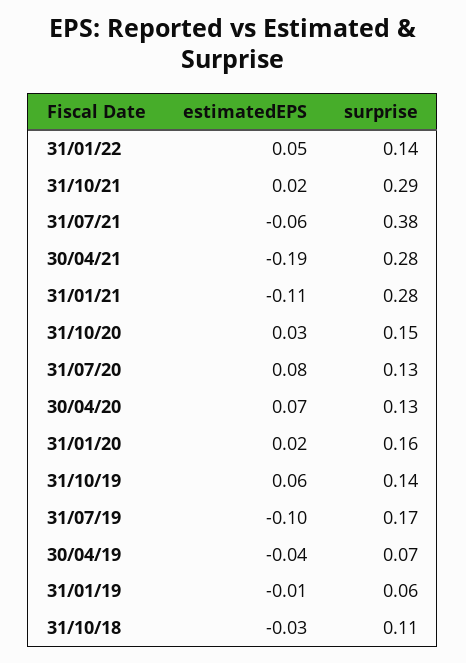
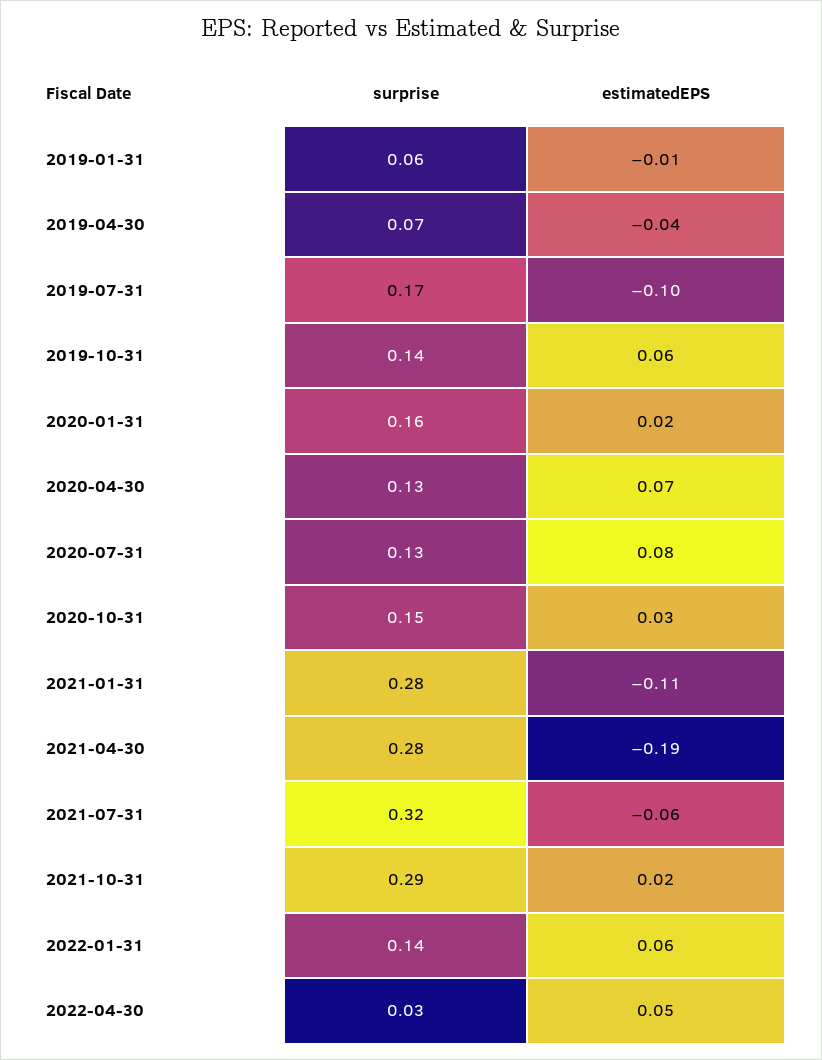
estimatedEPS, 31/01/22: 0.05 -> 0.06
surprise, 31/07/21: 0.38 -> 0.32
estimatedEPS, 31/10/18: -0.03 -> none
surprise, 31/10/18: 0.11 -> none
surprise, 2022-04-30: none -> 0.03
estimatedEPS, 2022-04-30: none -> 0.05

